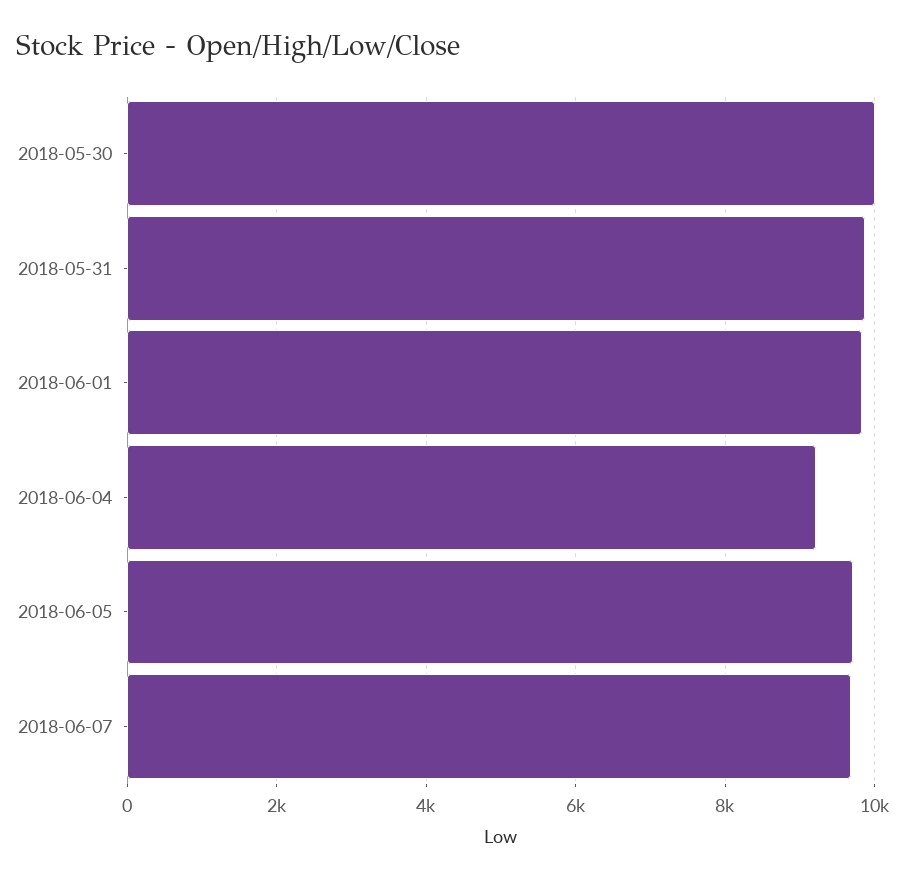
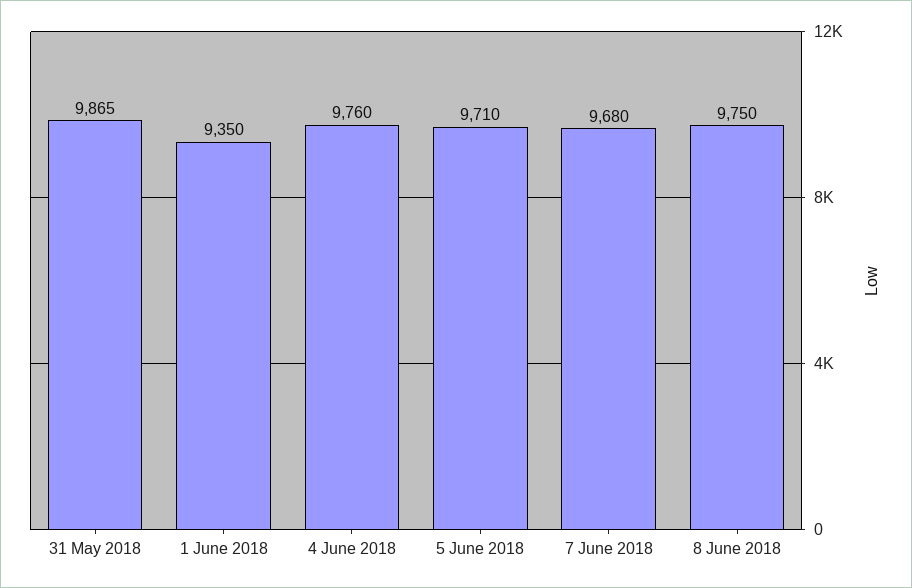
2018-05-30: 10000 -> none
2018-06-01: 9800 -> 9350
2018-06-04: 9200 -> 9760
8 June 2018: none -> 9750

